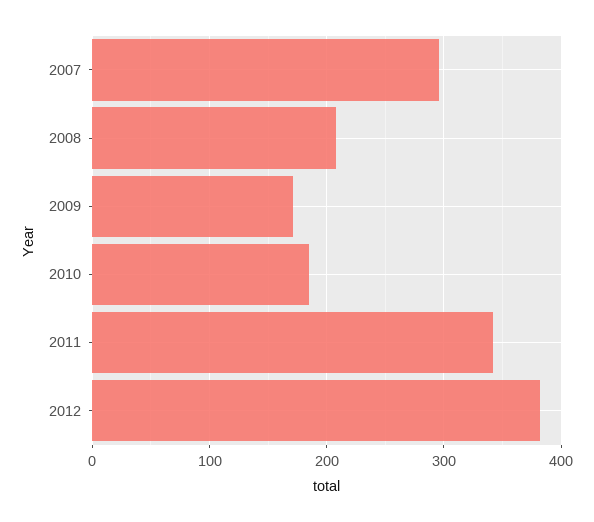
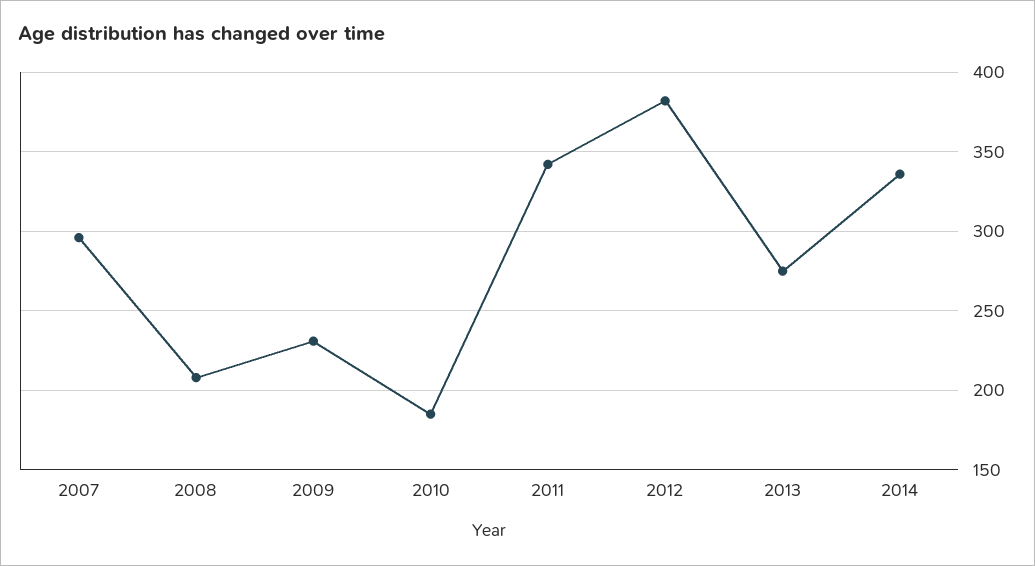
2009: 170 -> 230
2013: none -> 275
2014: none -> 335

